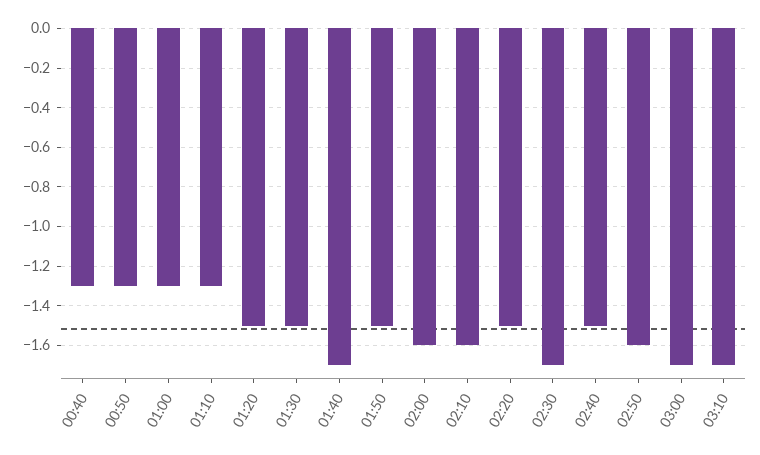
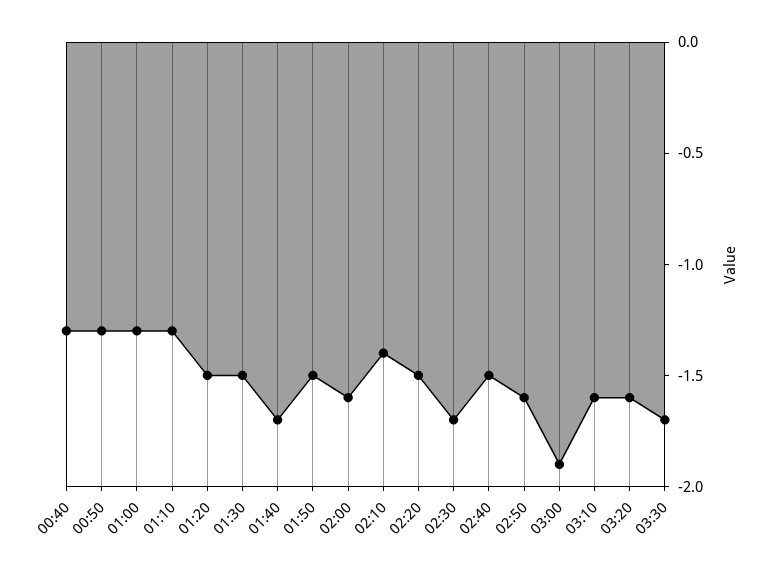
02:10: -1.6 -> -1.4
03:00: -1.7 -> -1.9
03:10: -1.7 -> -1.6
03:20: none -> -1.6
03:30: none -> -1.7

